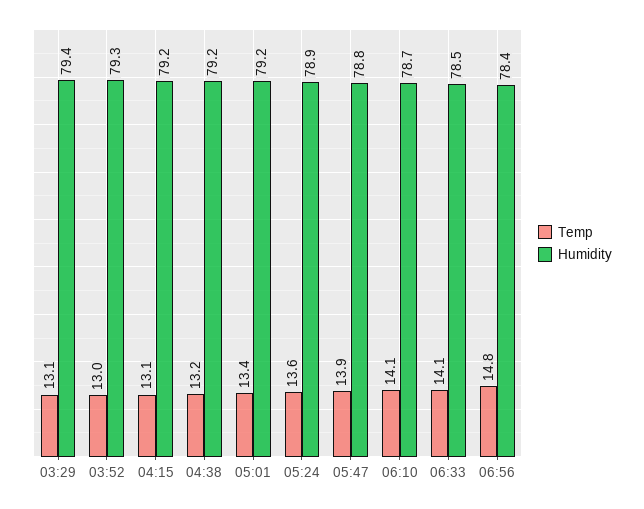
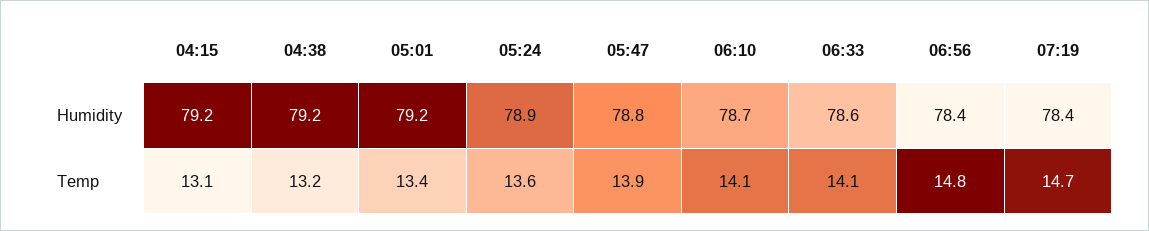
Temp, 03:29: 13.1 -> none
Humidity, 03:29: 79.4 -> none
Temp, 03:52: 13 -> none
Humidity, 03:52: 79.3 -> none
Humidity, 06:33: 78.5 -> 78.6
Humidity, 07:19: none -> 78.4
Temp, 07:19: none -> 14.7

